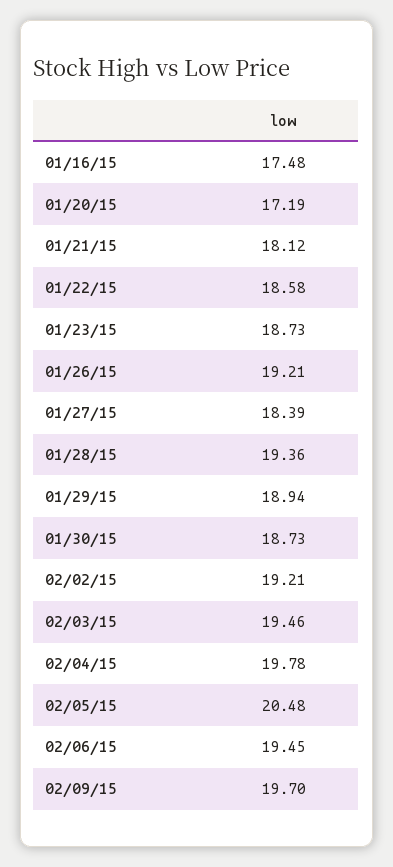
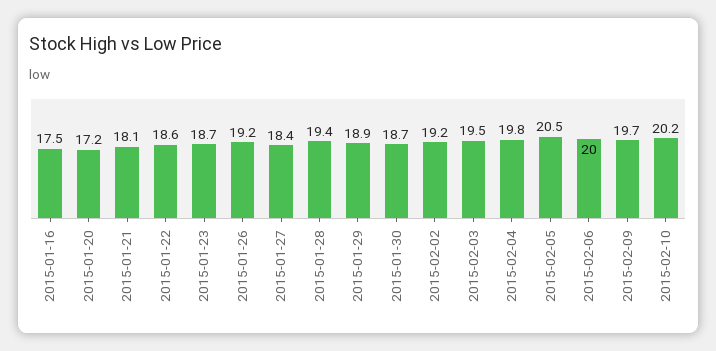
02/06/15: 19.45 -> 20
2015-02-10: none -> 20.2

